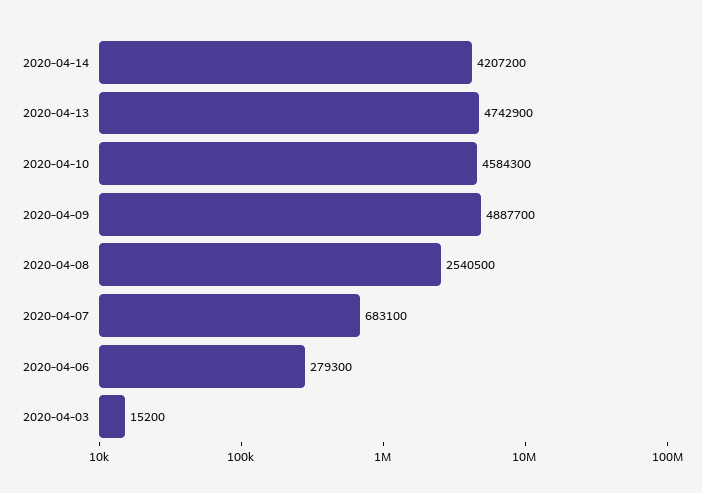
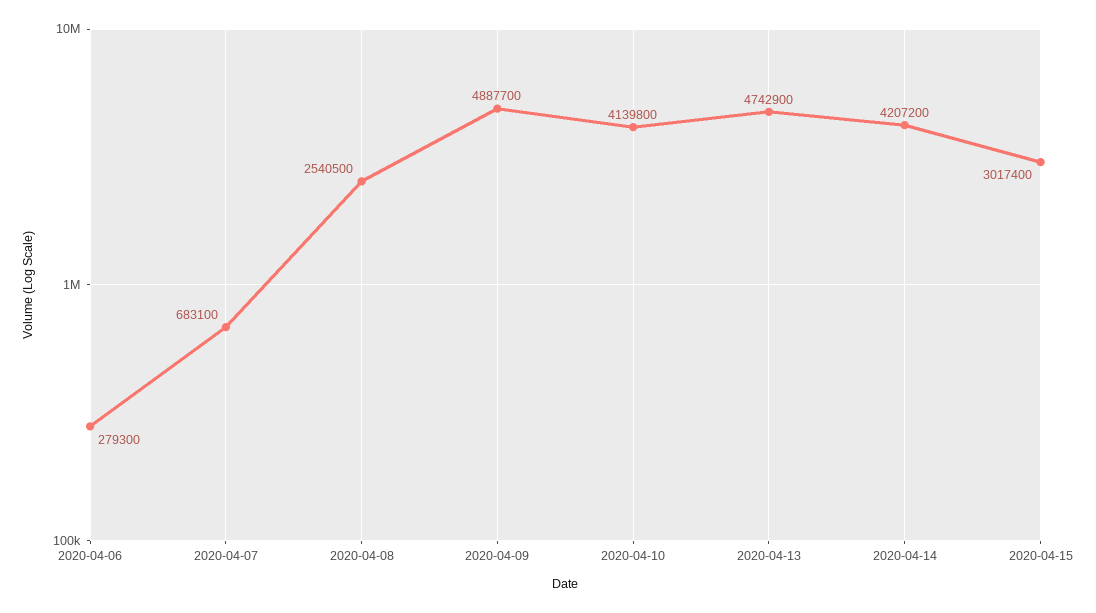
2020-04-10: 4584300 -> 4139800
2020-04-03: 15200 -> none
2020-04-15: none -> 3017400

